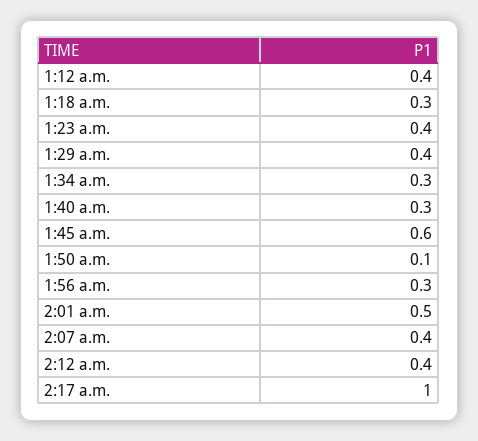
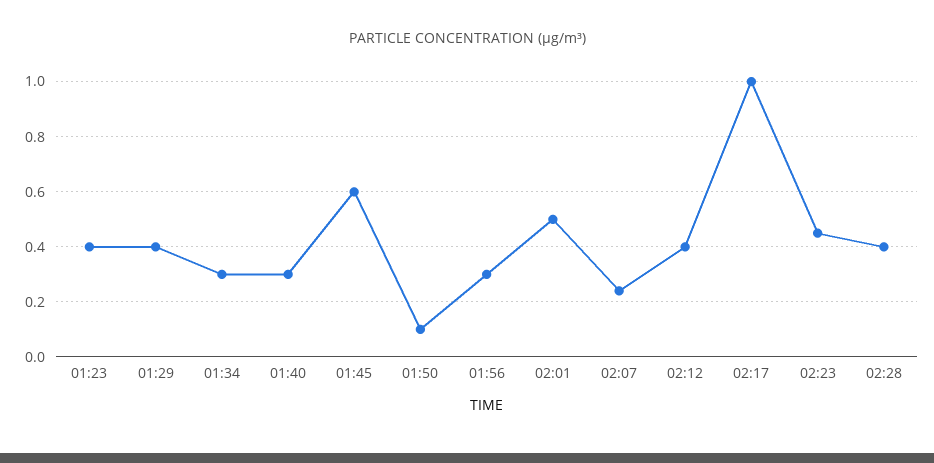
1:12 a.m.: 0.4 -> none
1:18 a.m.: 0.3 -> none
2:07 a.m.: 0.4 -> 0.25
02:23: none -> 0.45
02:28: none -> 0.4

